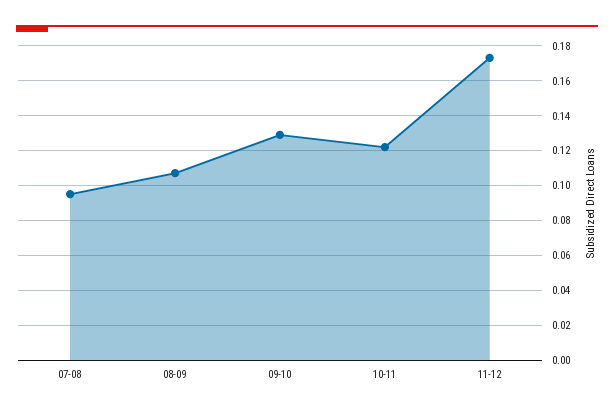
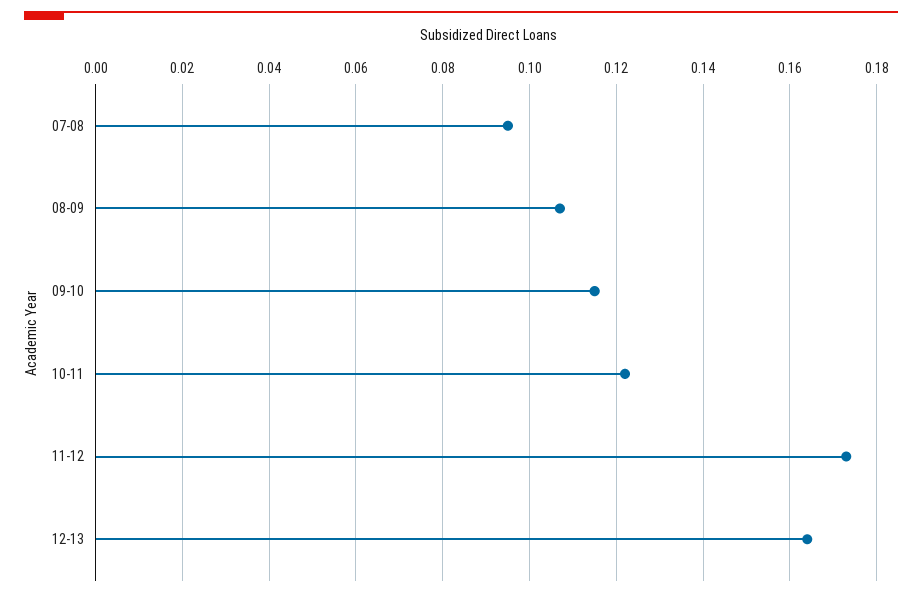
09-10: 0.13 -> 0.115
12-13: none -> 0.165

